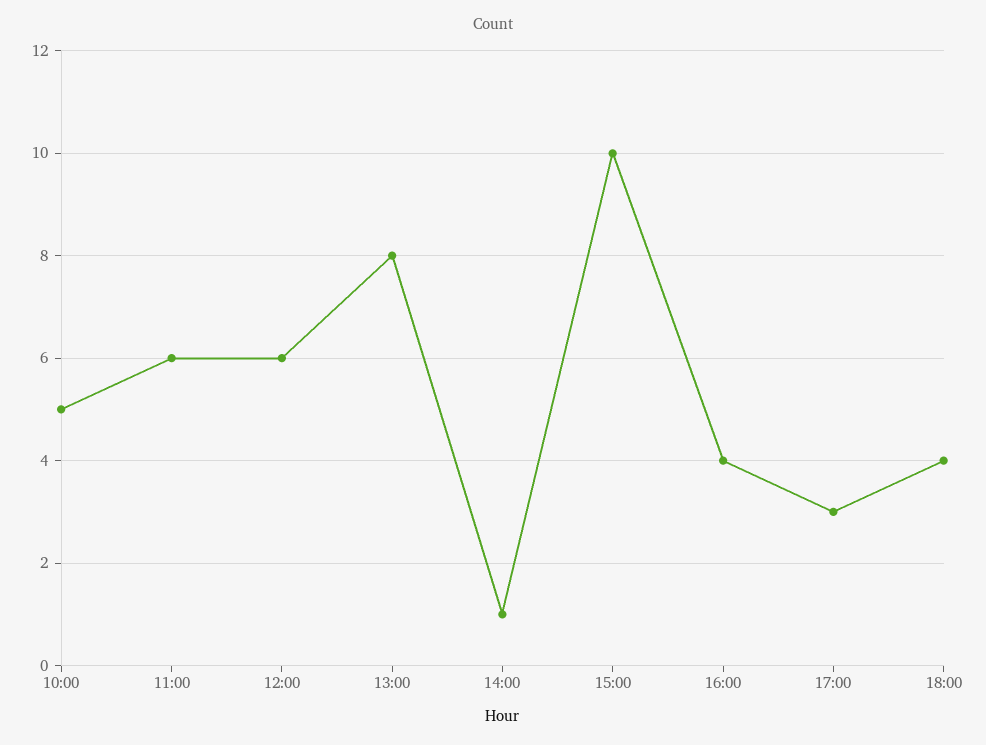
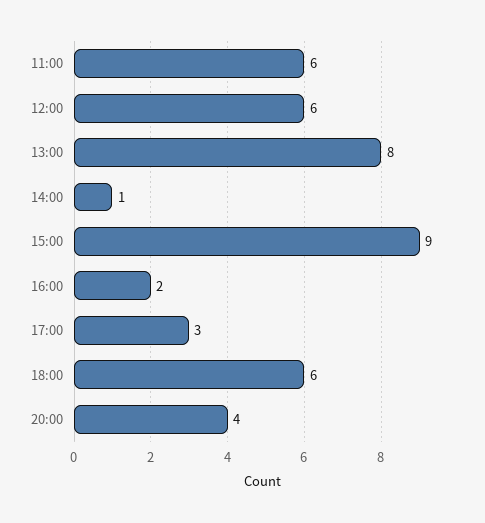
10:00: 5 -> none
15:00: 10 -> 9
16:00: 4 -> 2
18:00: 4 -> 6
20:00: none -> 4

